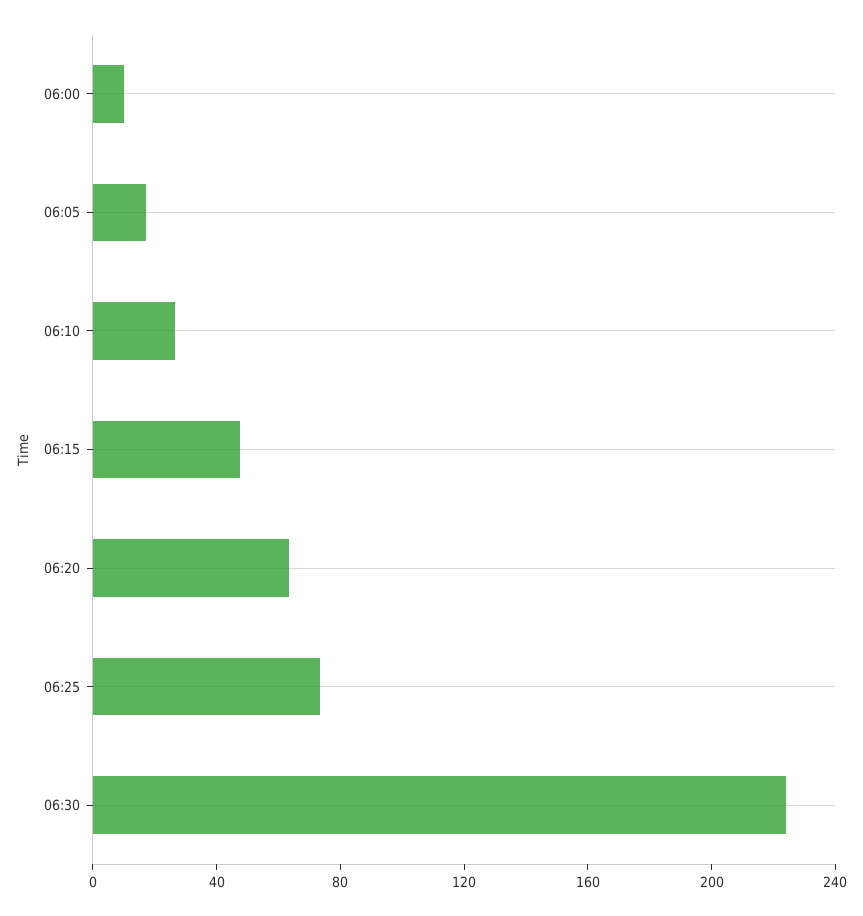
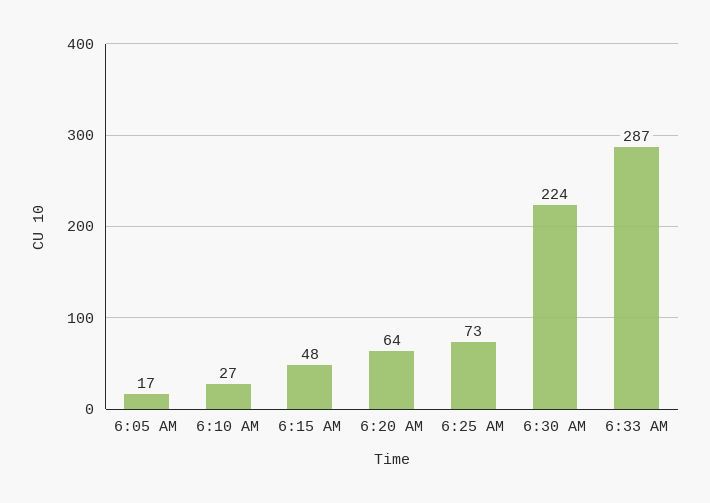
06:00: 10 -> none
6:33 AM: none -> 287

